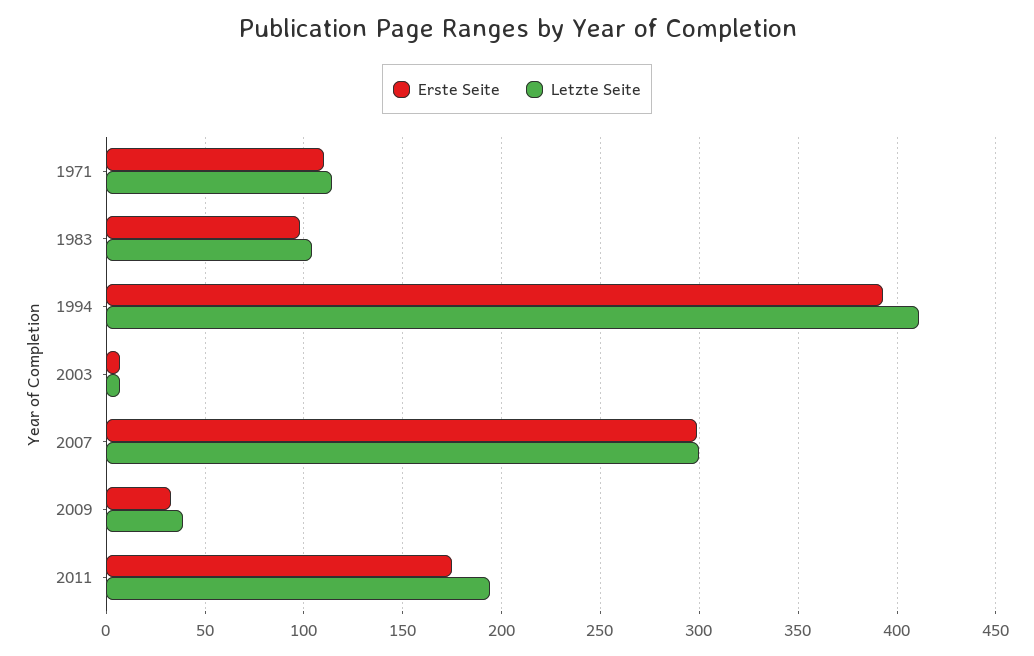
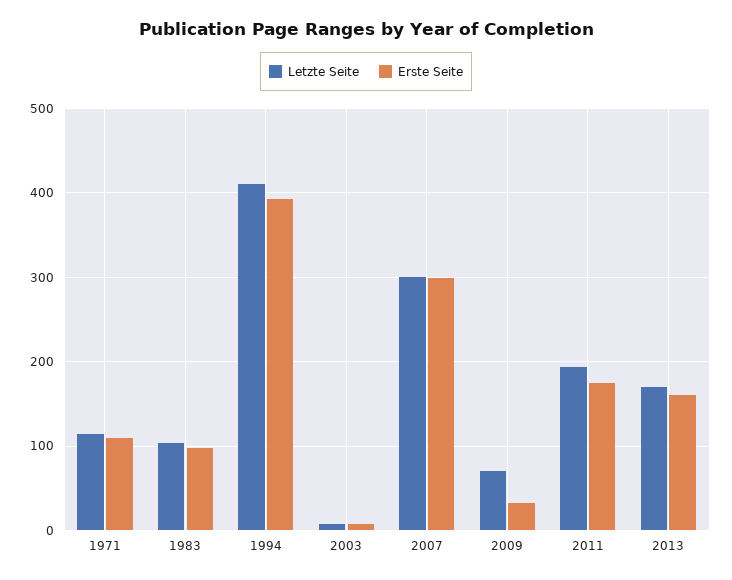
Letzte Seite, 2009: 40 -> 70
Letzte Seite, 2013: none -> 170
Erste Seite, 2013: none -> 160

